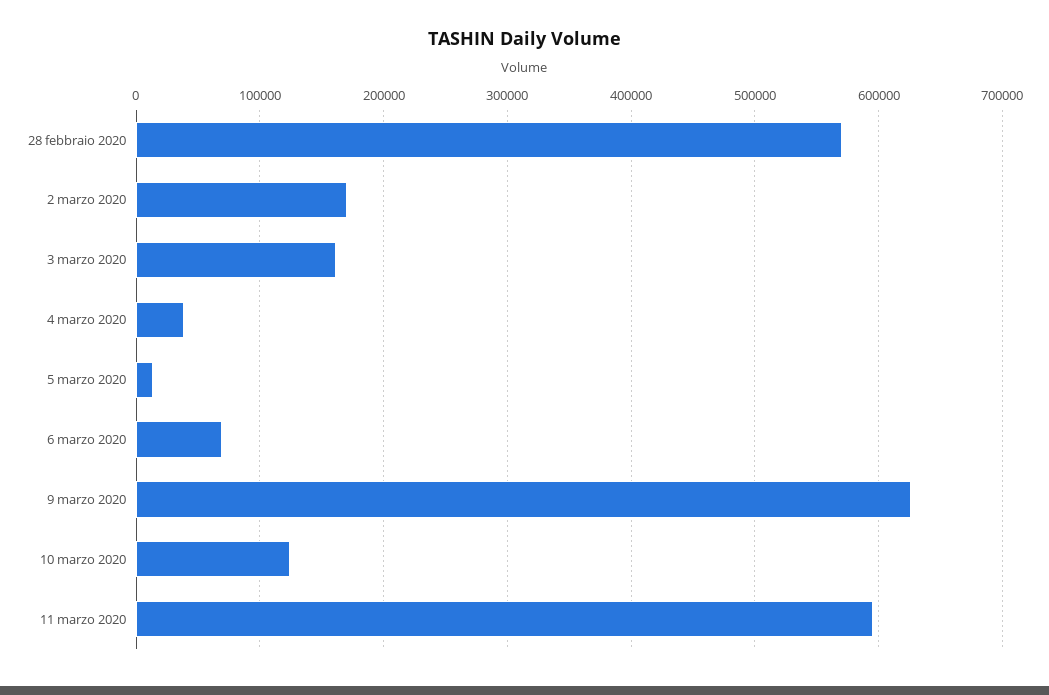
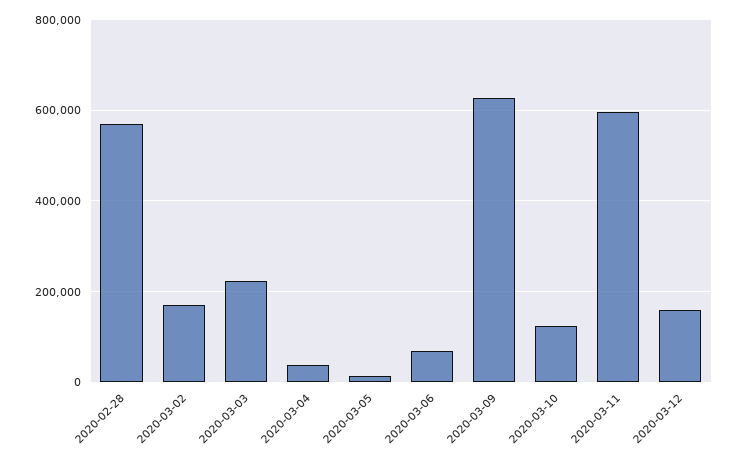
3 marzo 2020: 160000 -> 220000
2020-03-12: none -> 160000

